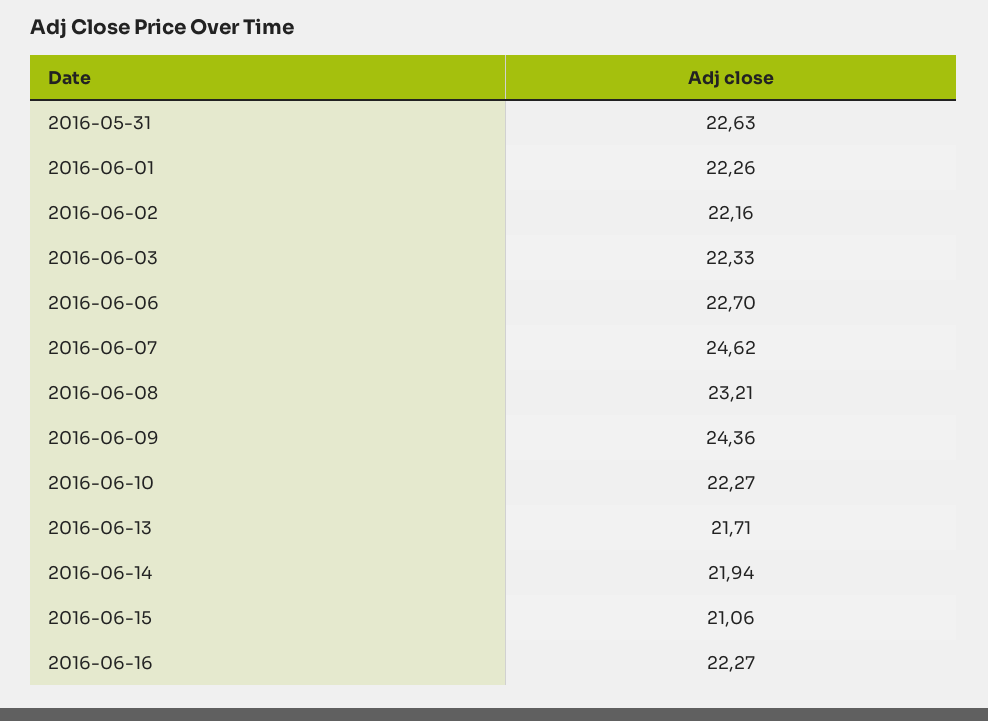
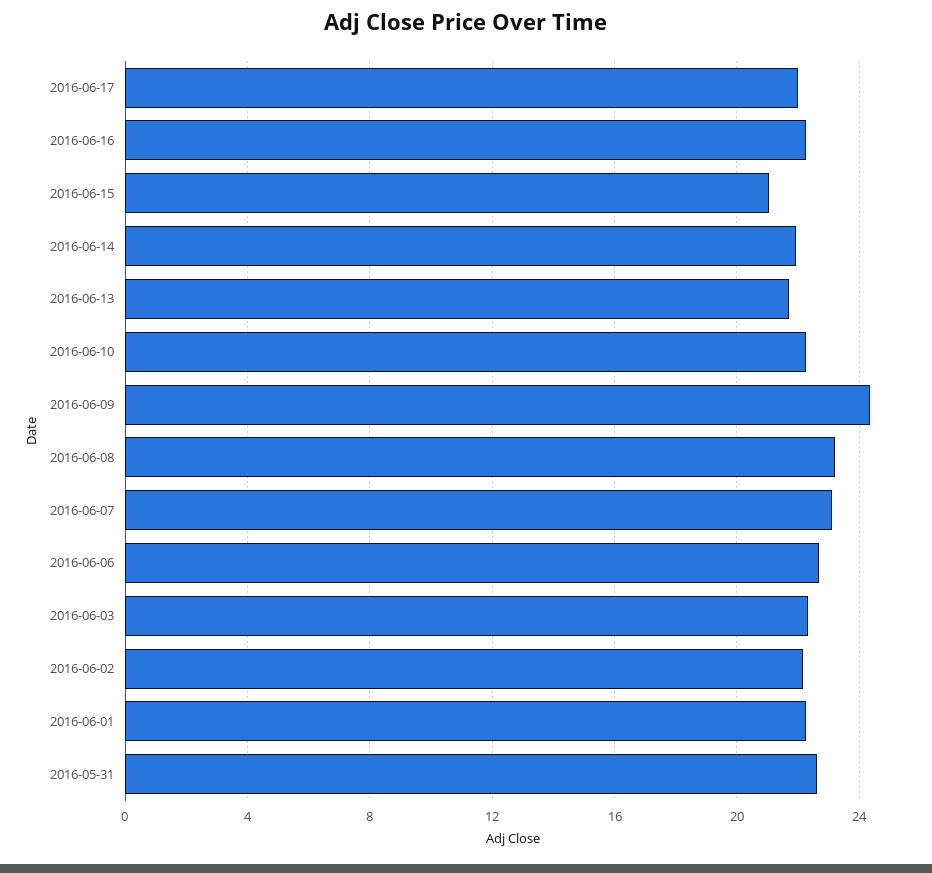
2016-06-07: 24.62 -> 23
2016-06-17: none -> 22

